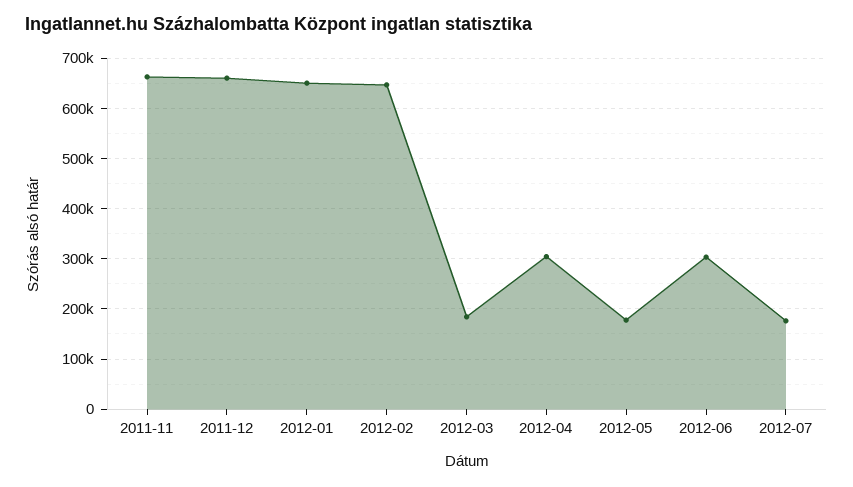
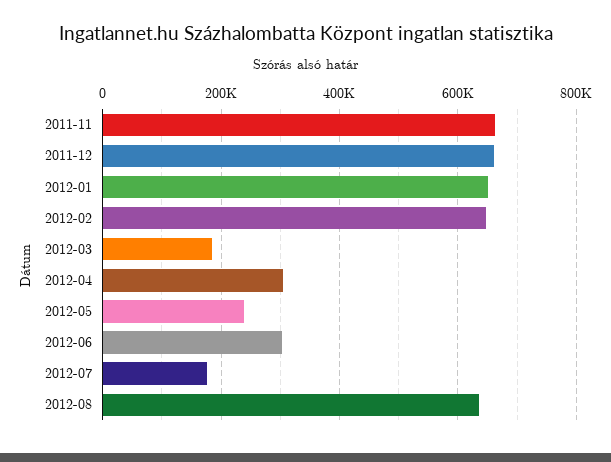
2012-05: 180000 -> 240000
2012-08: none -> 640000

